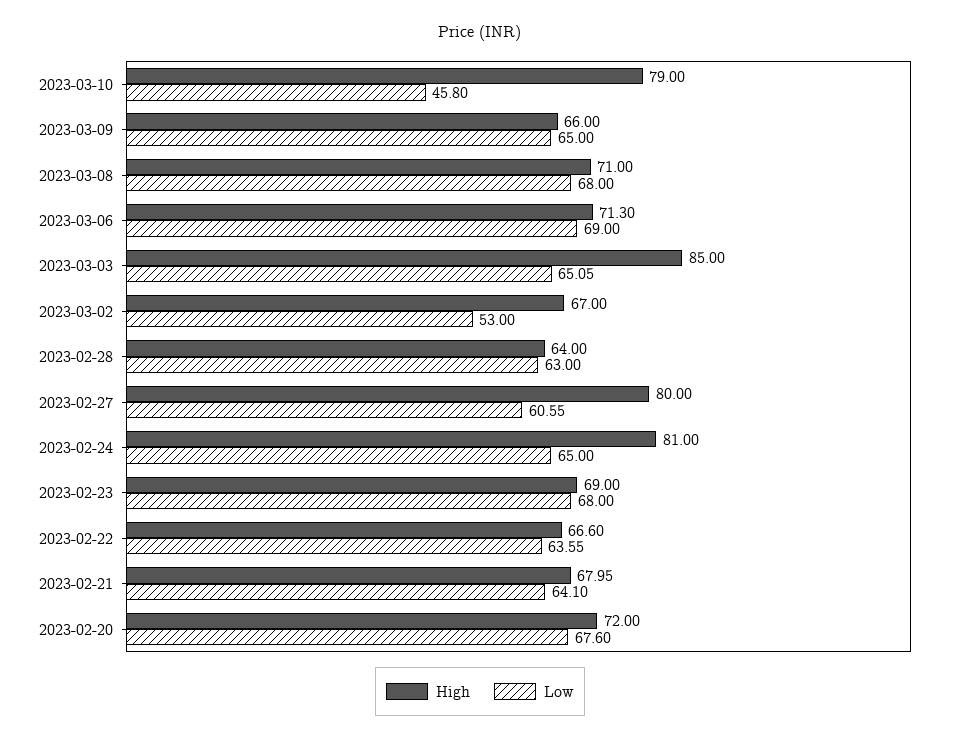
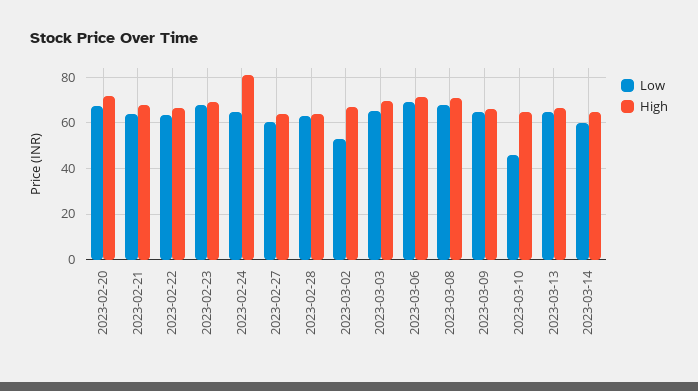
High, 2023-03-10: 79 -> 65
High, 2023-03-03: 85 -> 70
High, 2023-02-27: 80 -> 65
Low, 2023-03-13: none -> 65
High, 2023-03-13: none -> 65
Low, 2023-03-14: none -> 60
High, 2023-03-14: none -> 65

